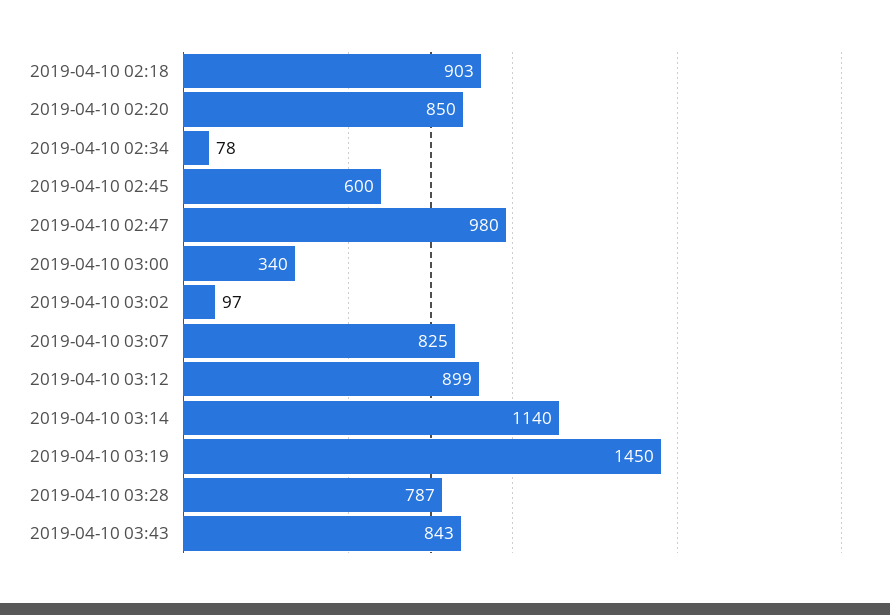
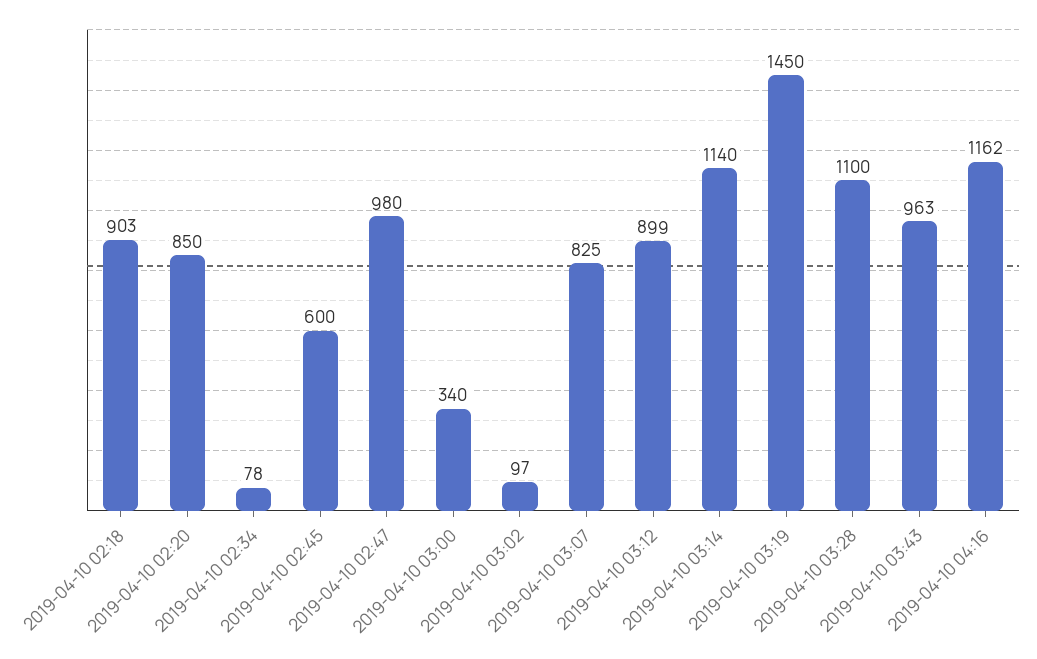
2019-04-10 03:28: 787 -> 1100
2019-04-10 03:43: 843 -> 963
2019-04-10 04:16: none -> 1162

